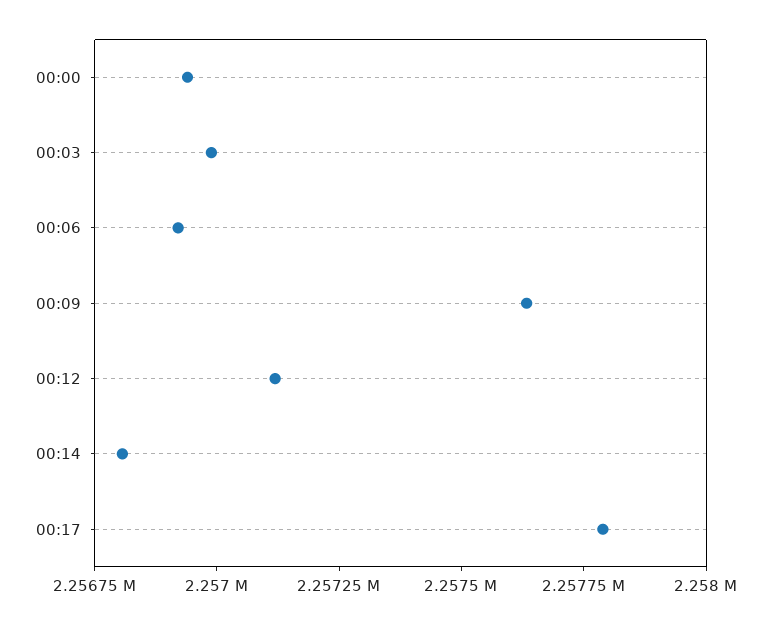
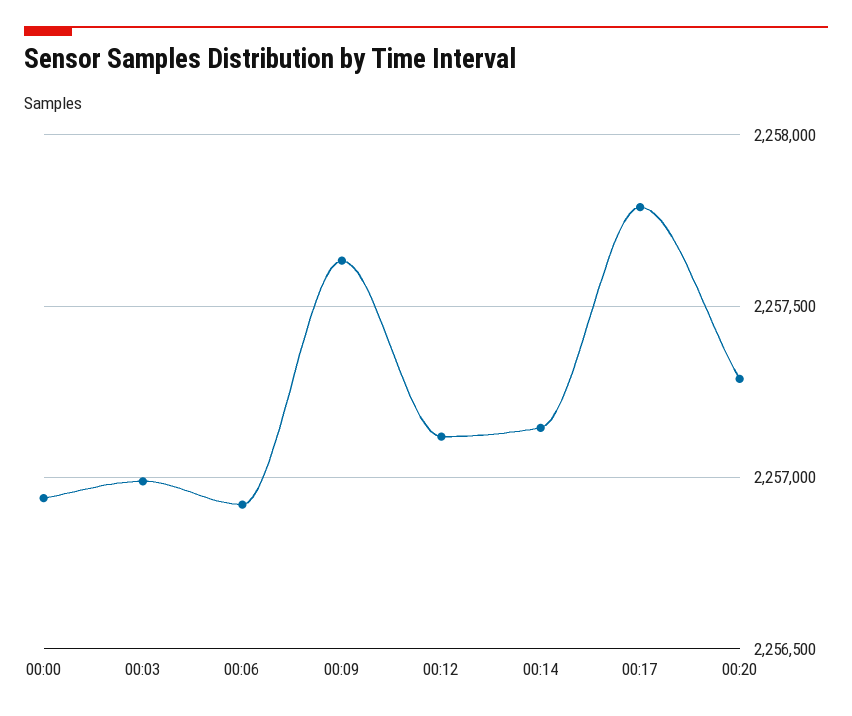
00:14: 2256800 -> 2257150
00:20: none -> 2257300

